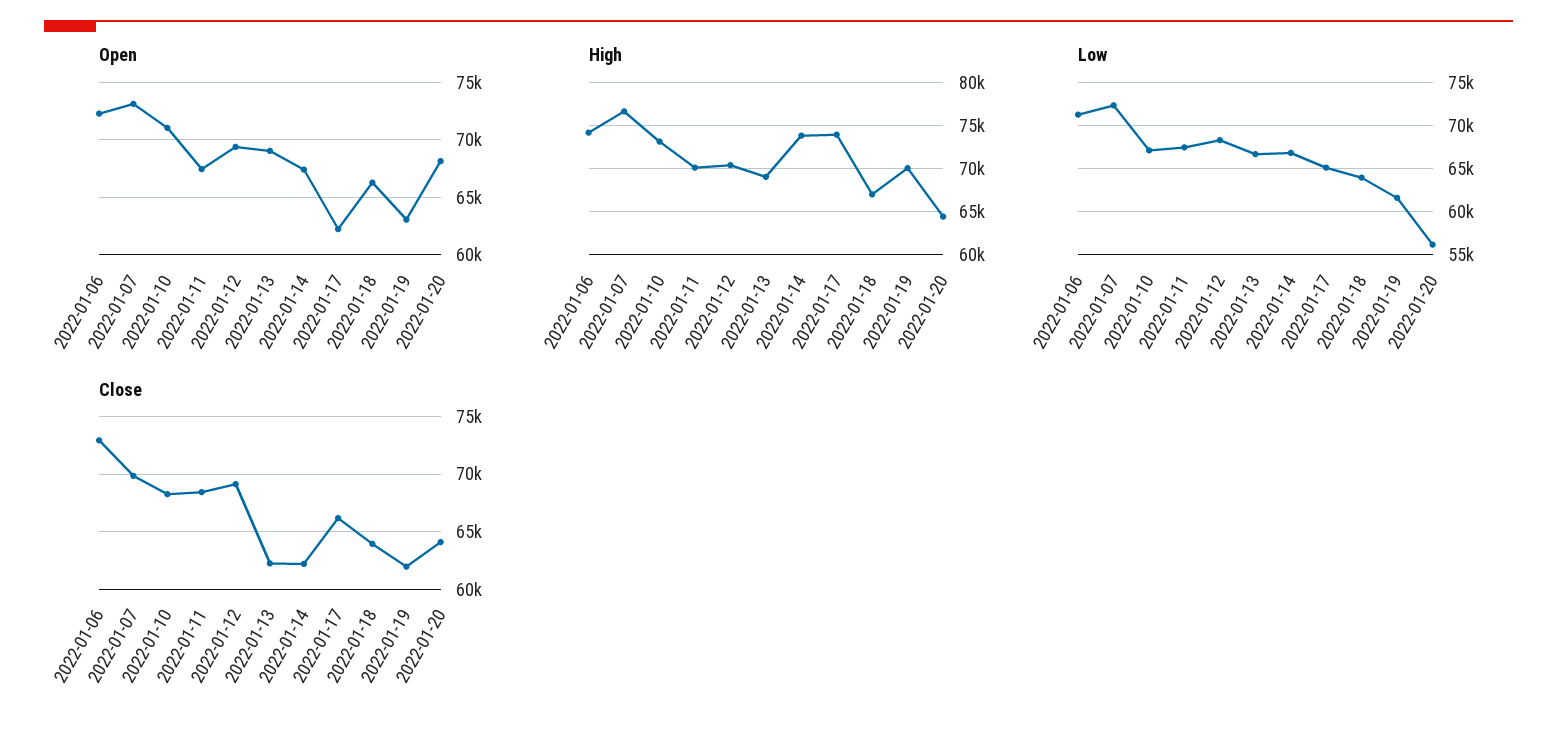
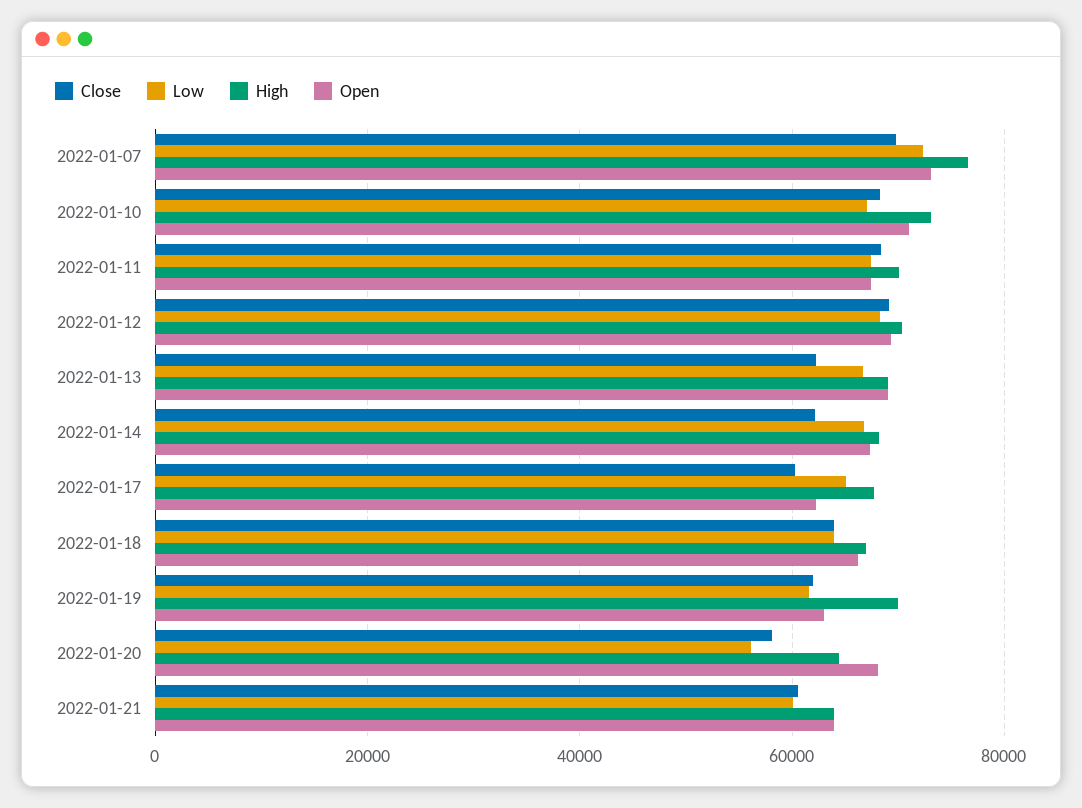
Open, 2022-01-06: 72000 -> none
High, 2022-01-06: 74000 -> none
High, 2022-01-14: 74000 -> 68000
High, 2022-01-17: 74000 -> 68000
Low, 2022-01-06: 71000 -> none
Close, 2022-01-06: 73000 -> none
Close, 2022-01-17: 66000 -> 60000
Close, 2022-01-20: 64000 -> 58000
Close, 2022-01-21: none -> 60000
Low, 2022-01-21: none -> 60000
High, 2022-01-21: none -> 64000
Open, 2022-01-21: none -> 64000

